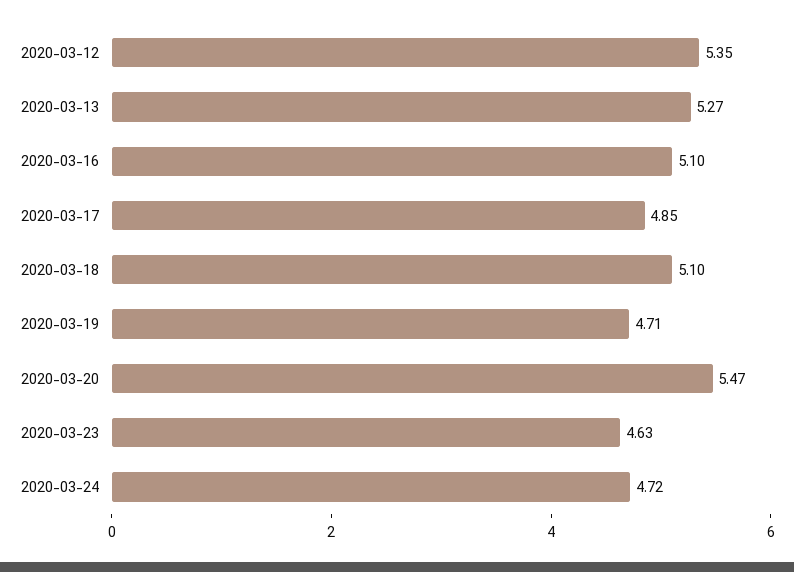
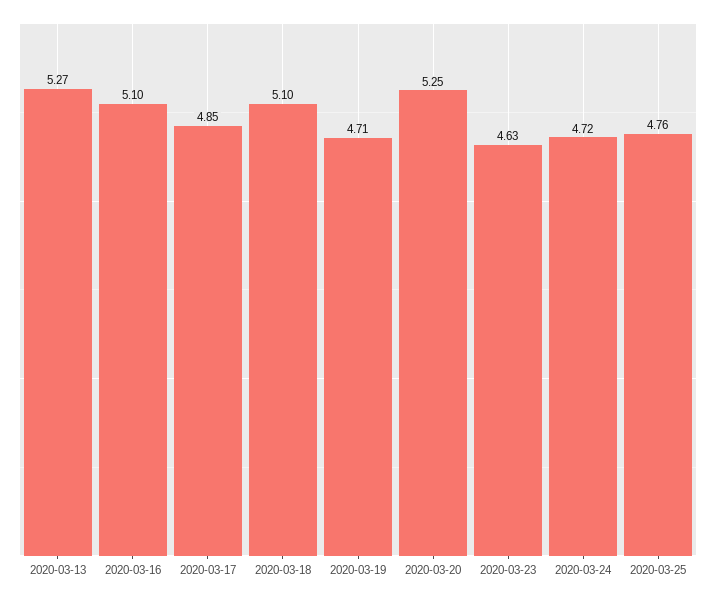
2020-03-12: 5.35 -> none
2020-03-20: 5.47 -> 5.25
2020-03-25: none -> 4.76

